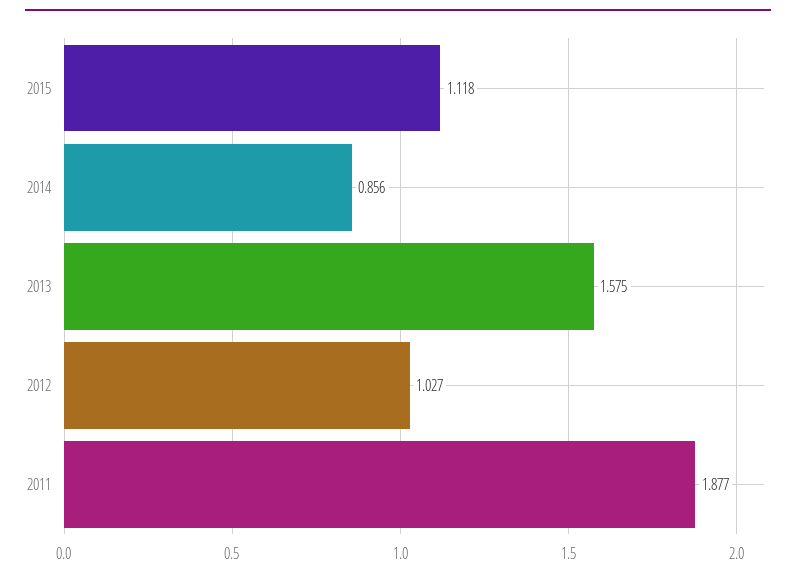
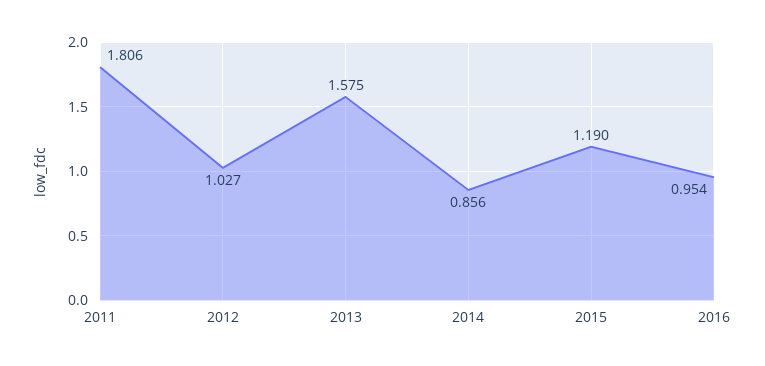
2015: 1.118 -> 1.19
2011: 1.877 -> 1.806
2016: none -> 0.954

